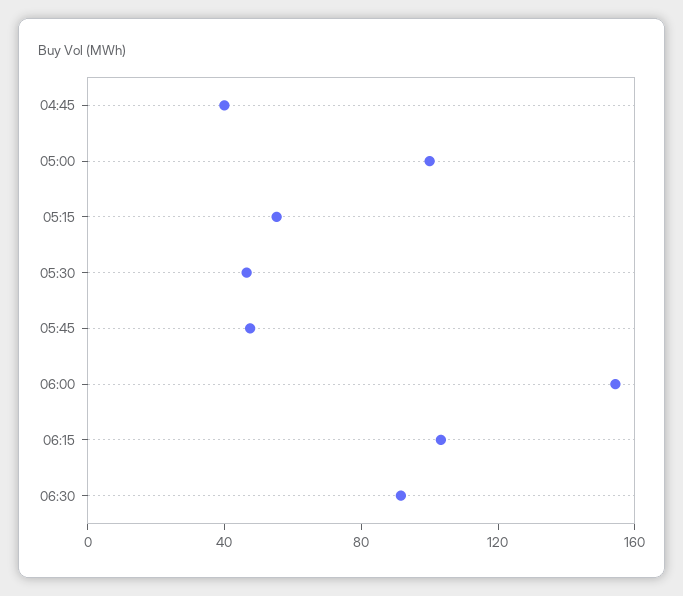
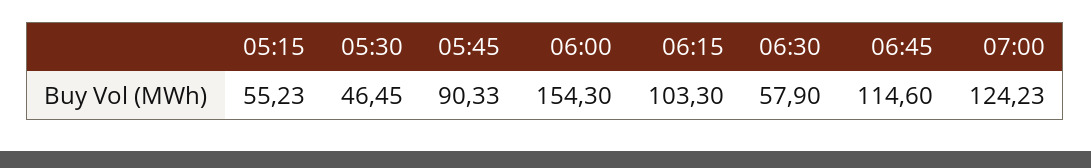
04:45: 40 -> none
05:00: 100 -> none
05:45: 50 -> 90.33
06:30: 90 -> 57.9
06:45: none -> 114.6
07:00: none -> 124.23

